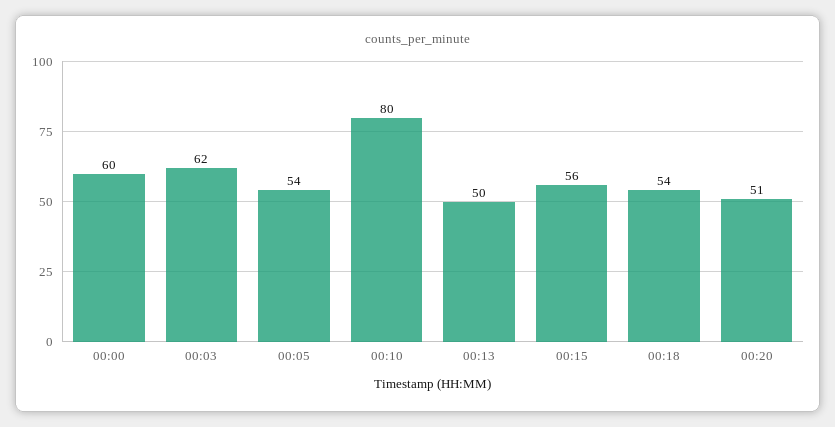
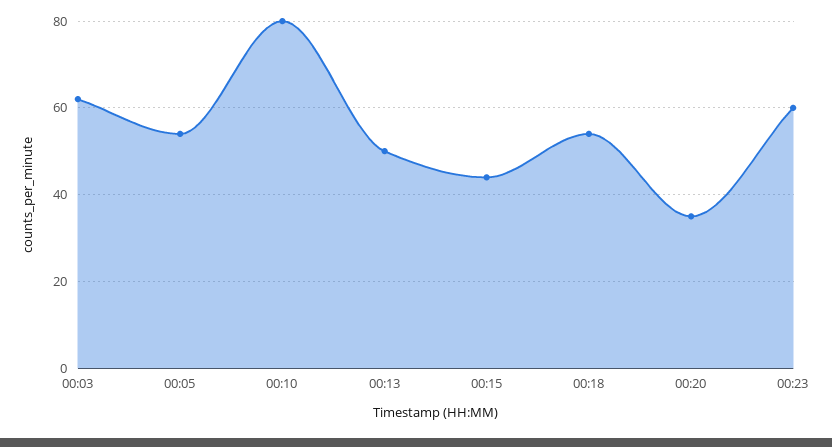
00:00: 60 -> none
00:15: 56 -> 45
00:20: 51 -> 35
00:23: none -> 60

